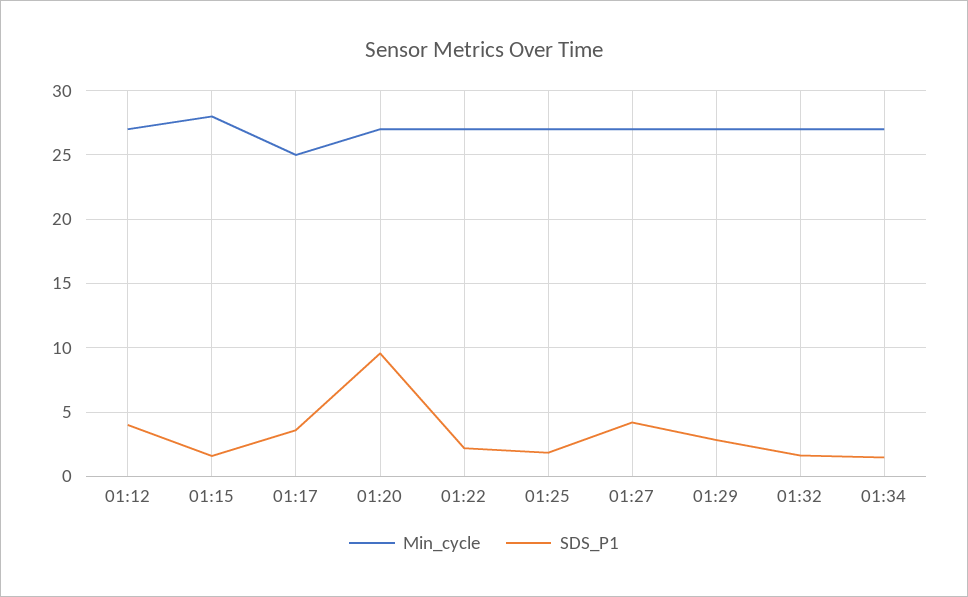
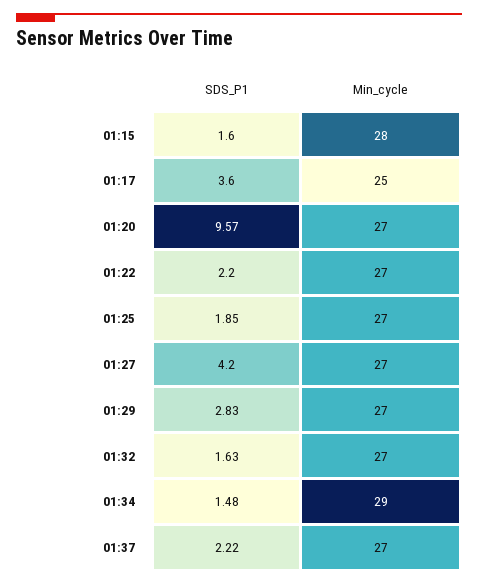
Min_cycle, 01:12: 27 -> none
SDS_P1, 01:12: 4 -> none
Min_cycle, 01:34: 27 -> 29
SDS_P1, 01:37: none -> 2.22
Min_cycle, 01:37: none -> 27

